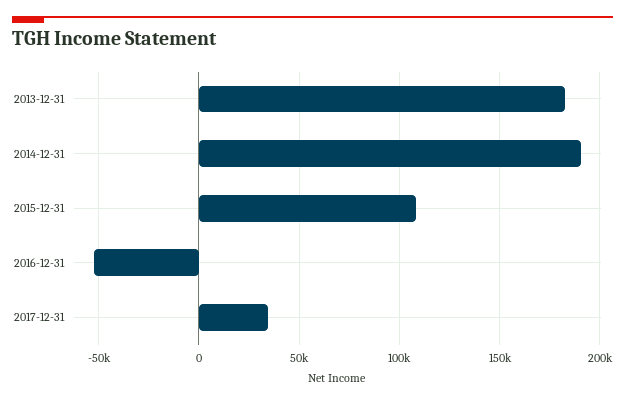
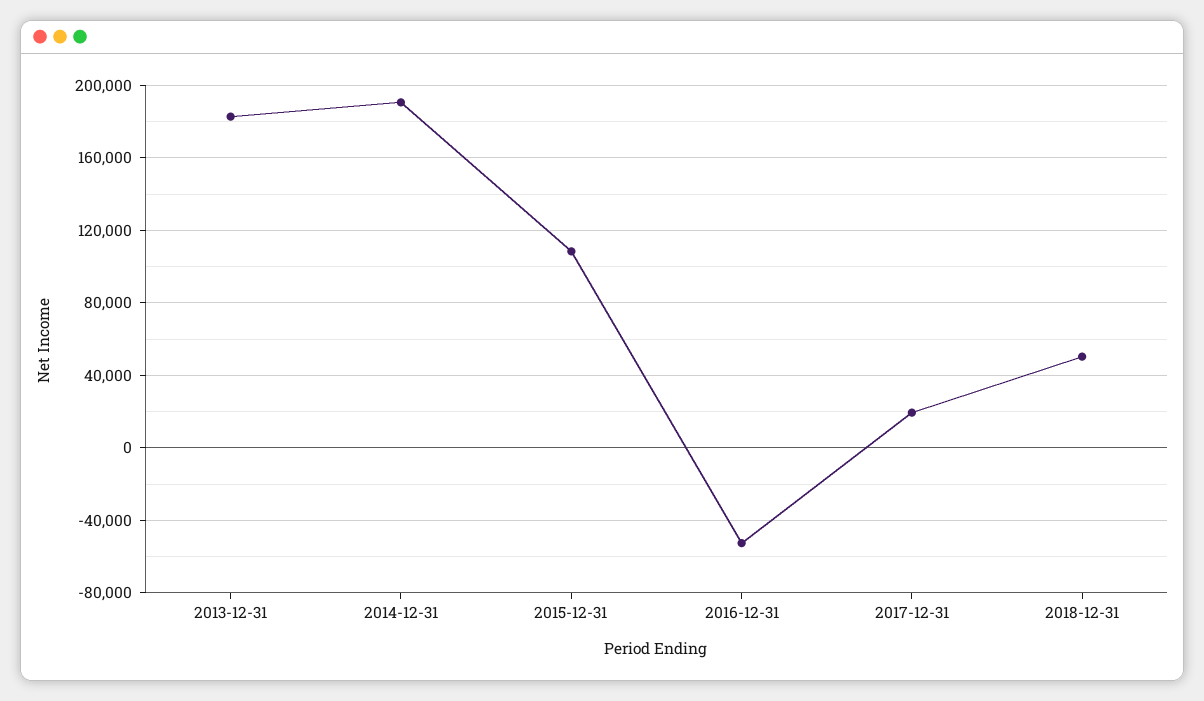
2017-12-31: 35000 -> 20000
2018-12-31: none -> 50000

